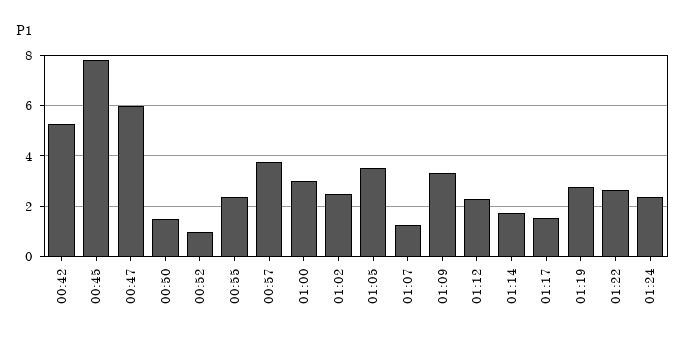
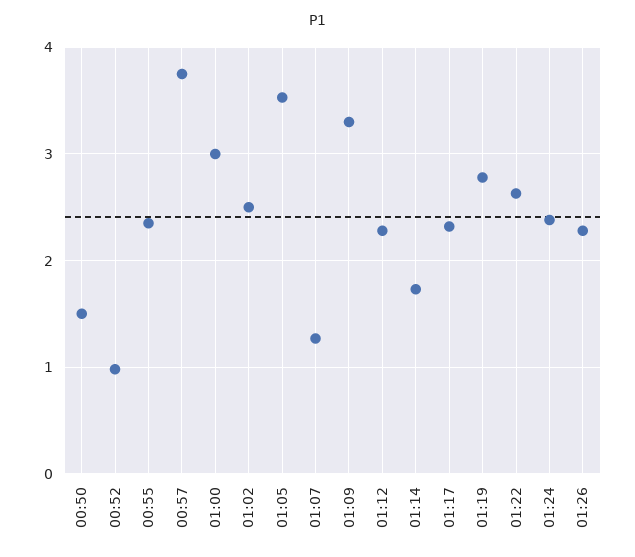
00:42: 5.25 -> none
00:45: 7.75 -> none
00:47: 6 -> none
01:17: 1.5 -> 2.3
01:26: none -> 2.3

